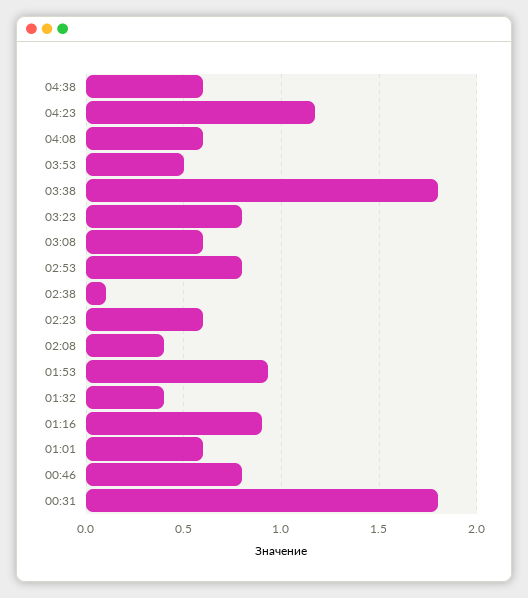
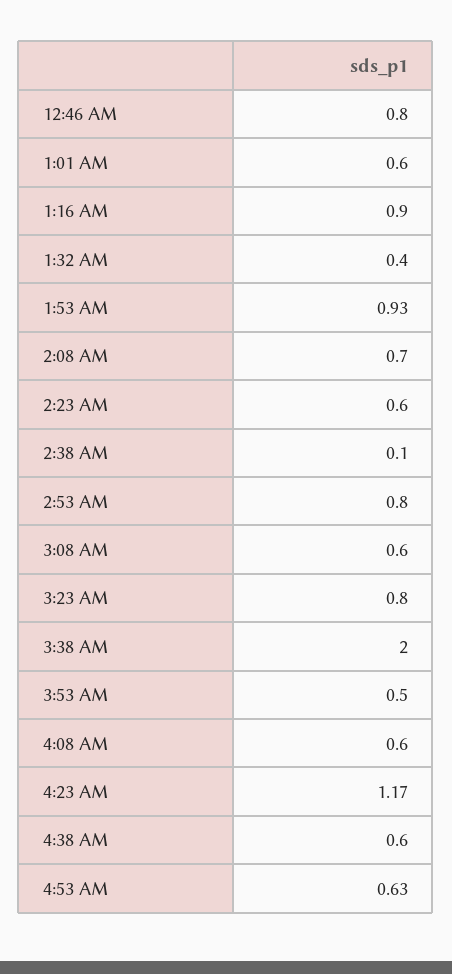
03:38: 1.8 -> 2
02:08: 0.4 -> 0.7
00:31: 1.8 -> none
4:53 AM: none -> 0.63

